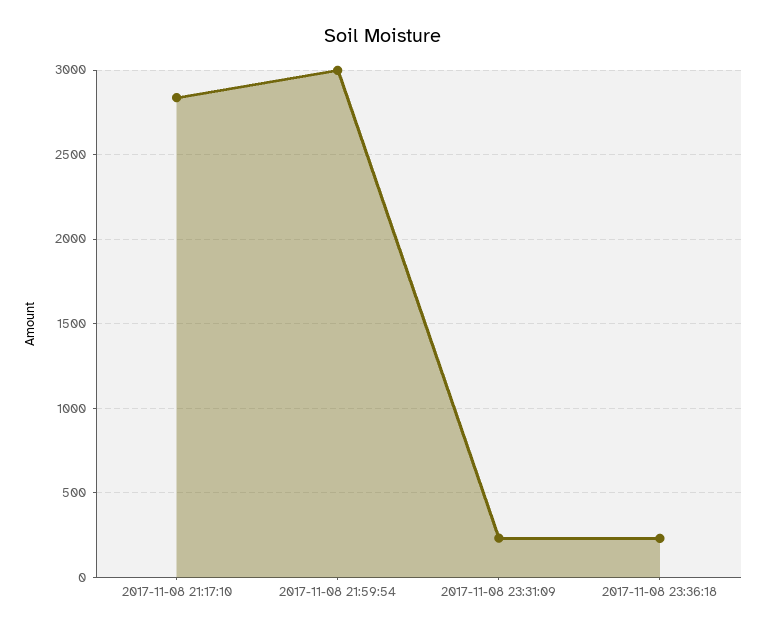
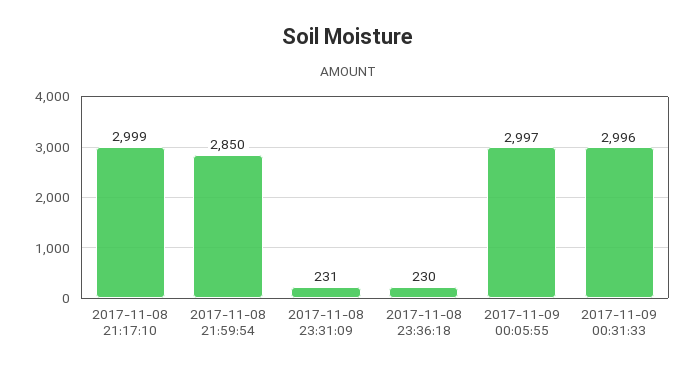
2017-11-08 21:17:10: 2850 -> 2999
2017-11-08 21:59:54: 3000 -> 2850
2017-11-09 00:05:55: none -> 2997
2017-11-09 00:31:33: none -> 2996

